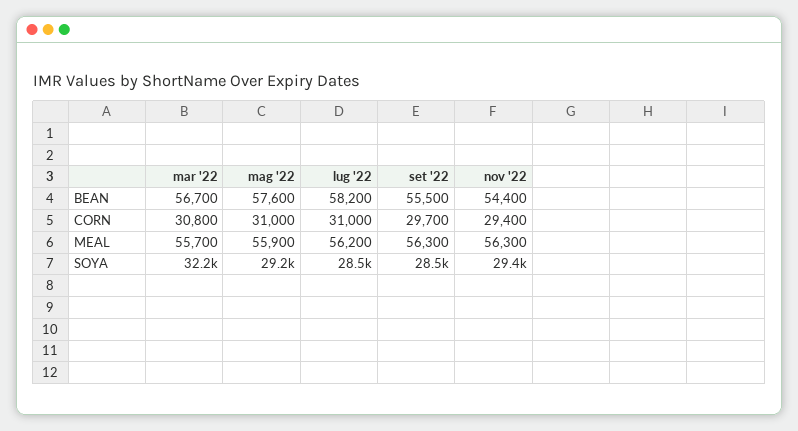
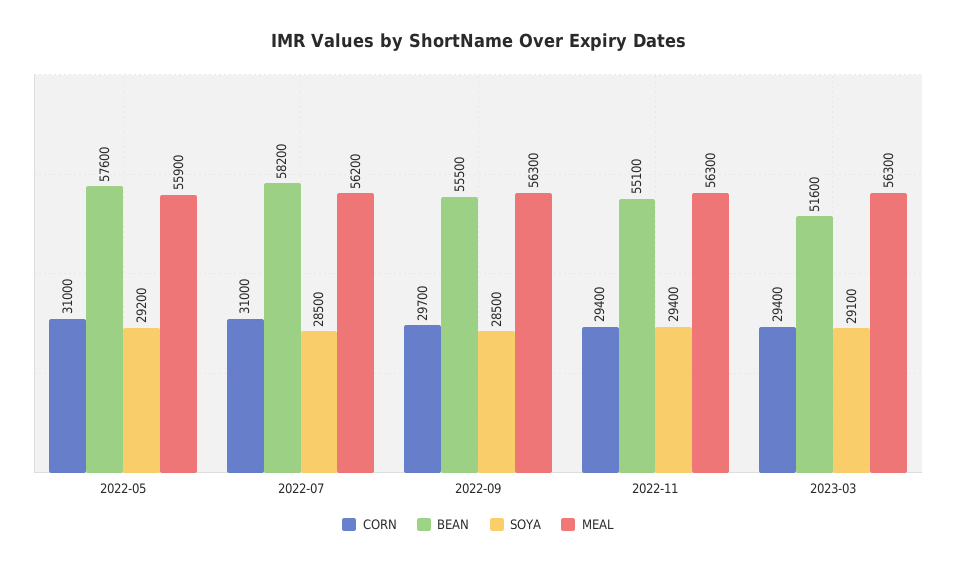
BEAN, mar '22: 56700 -> none
BEAN, nov '22: 54400 -> 55100
CORN, mar '22: 30800 -> none
MEAL, mar '22: 55700 -> none
SOYA, mar '22: 32200 -> none
CORN, 2023-03: none -> 29400
BEAN, 2023-03: none -> 51600
SOYA, 2023-03: none -> 29100
MEAL, 2023-03: none -> 56300

